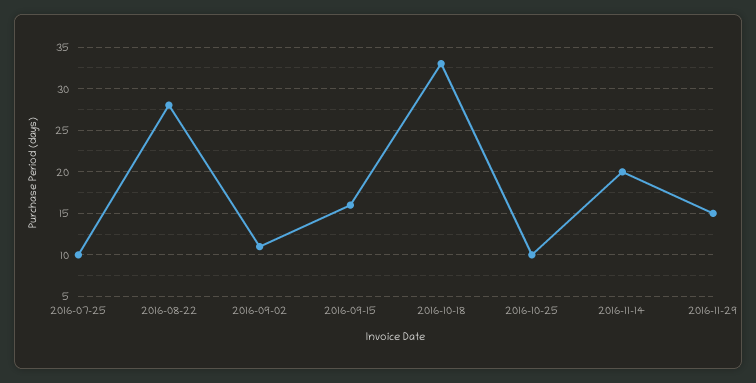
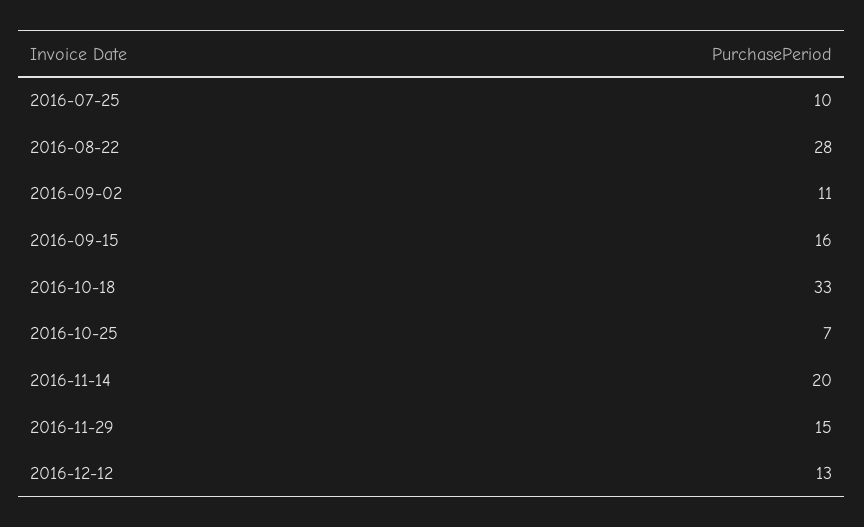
2016-10-25: 10 -> 7
2016-12-12: none -> 13

